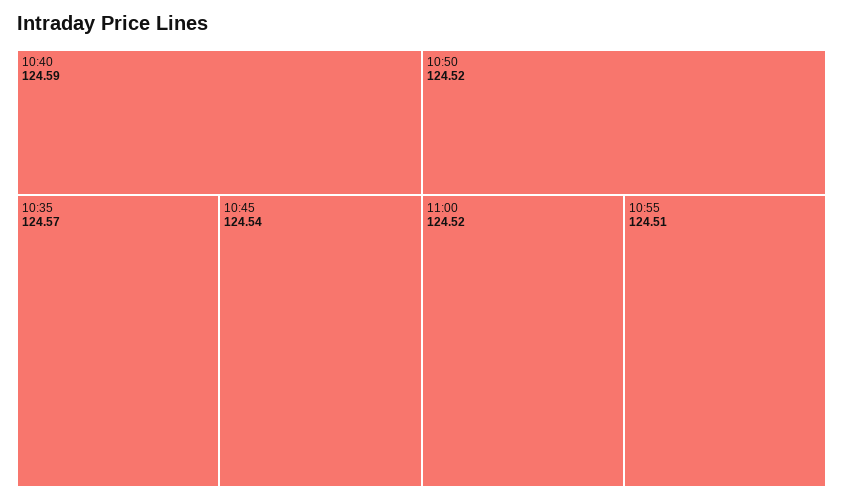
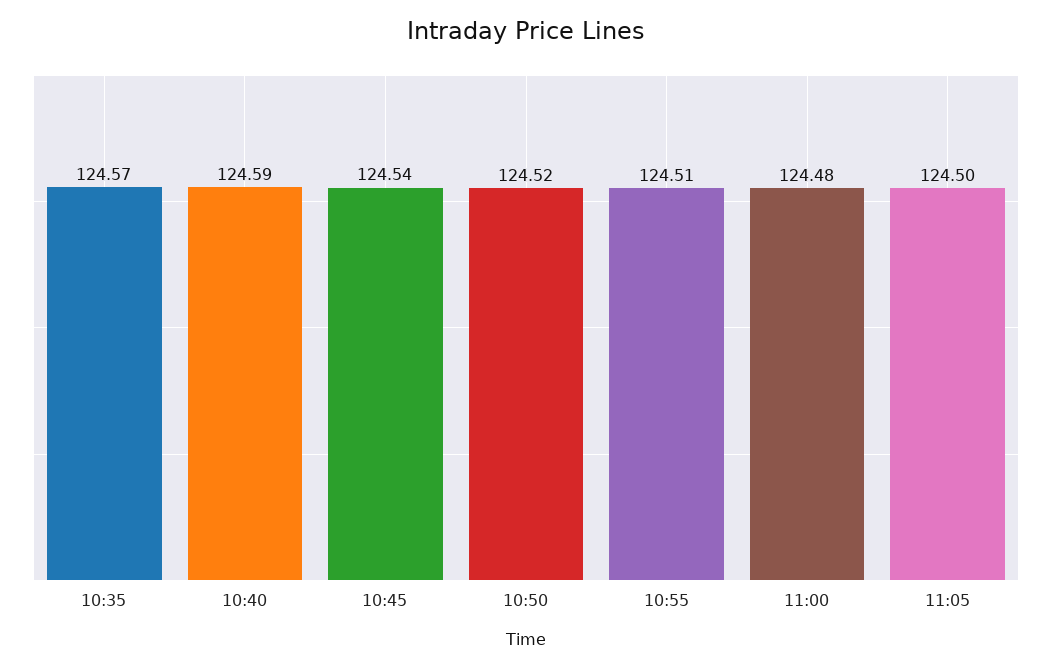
11:00: 124.52 -> 124.48
11:05: none -> 124.5

